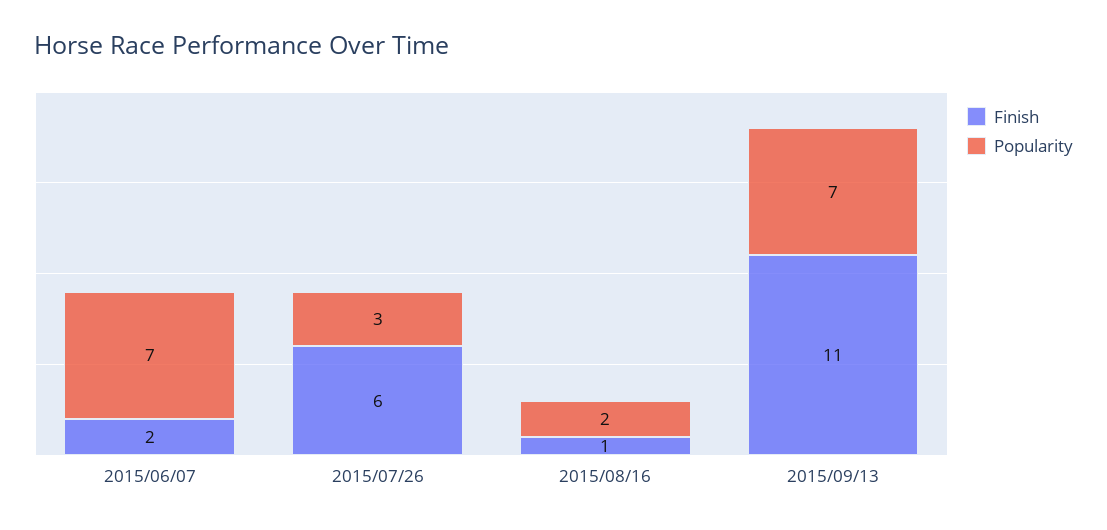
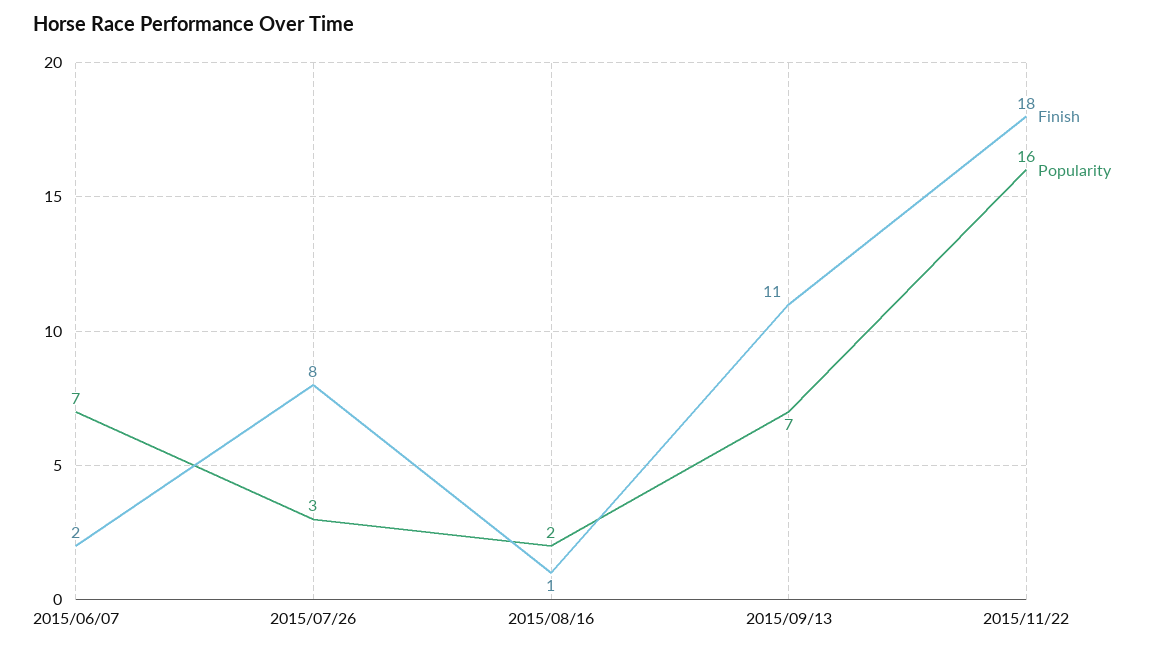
Finish, 2015/07/26: 6 -> 8
Finish, 2015/11/22: none -> 18
Popularity, 2015/11/22: none -> 16

